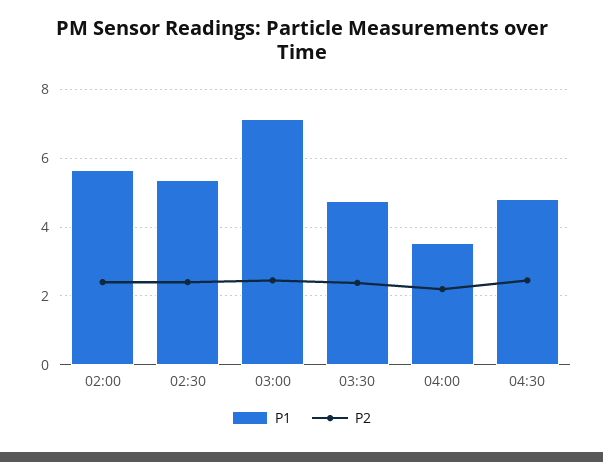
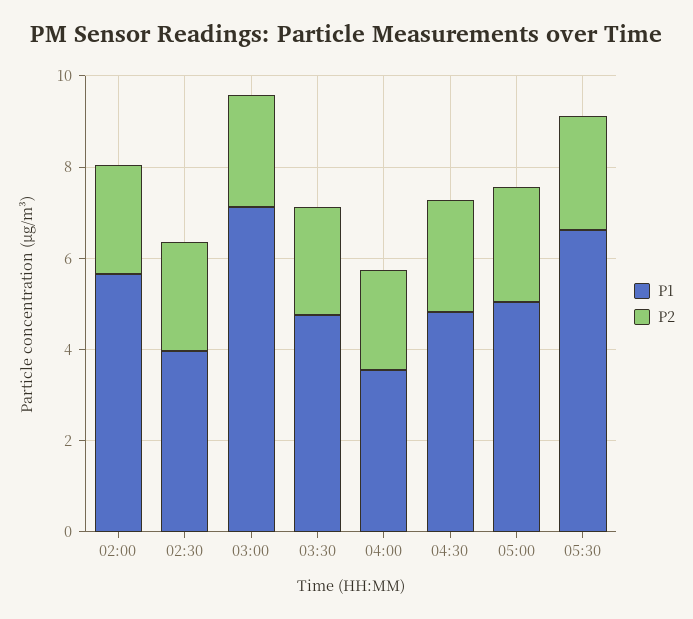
P1, 02:30: 5.4 -> 4
P1, 05:00: none -> 5
P2, 05:00: none -> 2.5
P1, 05:30: none -> 6.5
P2, 05:30: none -> 2.5

